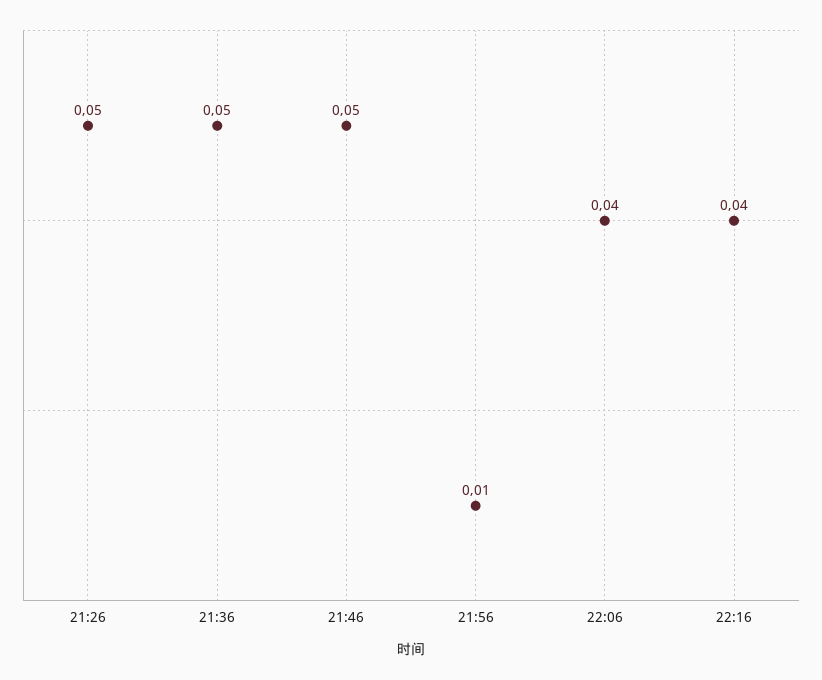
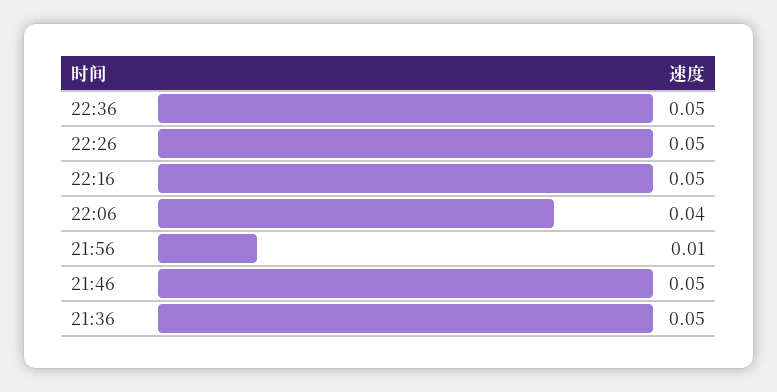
21:26: 0.05 -> none
22:16: 0.04 -> 0.05
22:36: none -> 0.05
22:26: none -> 0.05

